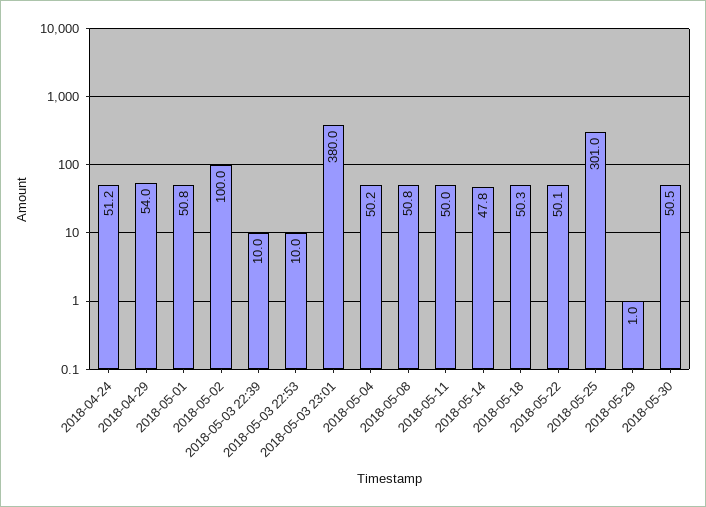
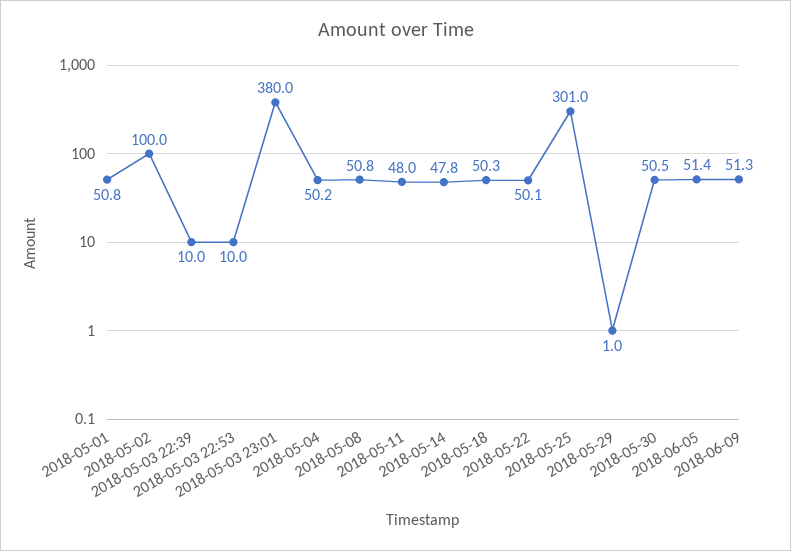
2018-04-24: 51.2 -> none
2018-04-29: 54 -> none
2018-05-11: 50 -> 48
2018-06-05: none -> 51.4
2018-06-09: none -> 51.3

